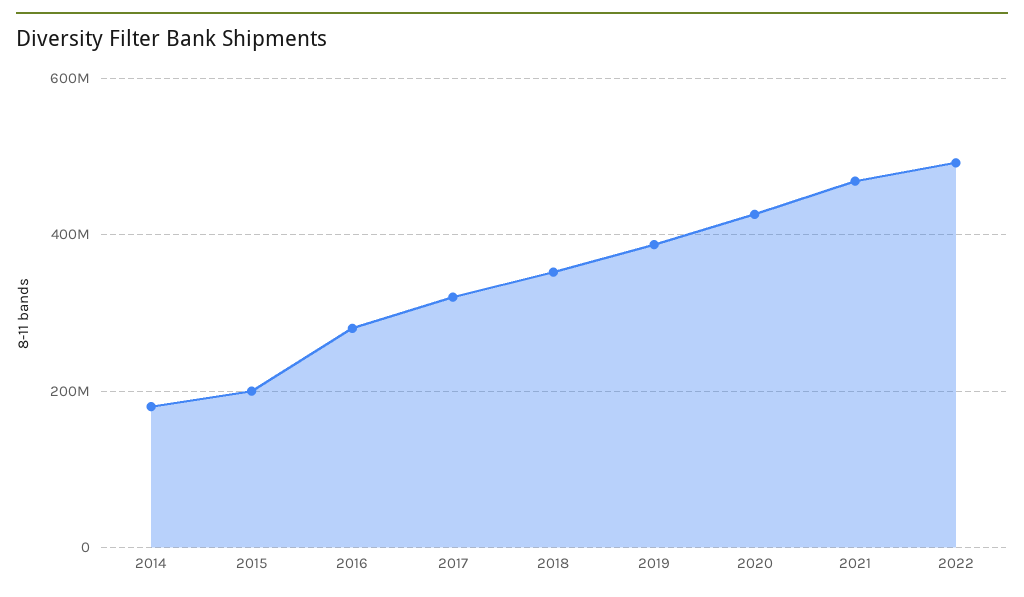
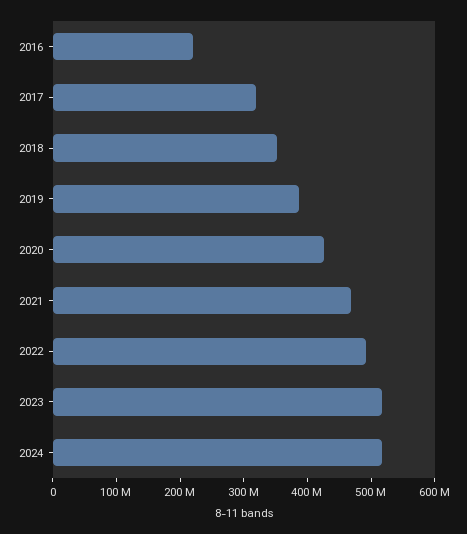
2014: 180000000 -> none
2015: 200000000 -> none
2016: 280000000 -> 220000000
2023: none -> 520000000
2024: none -> 520000000

